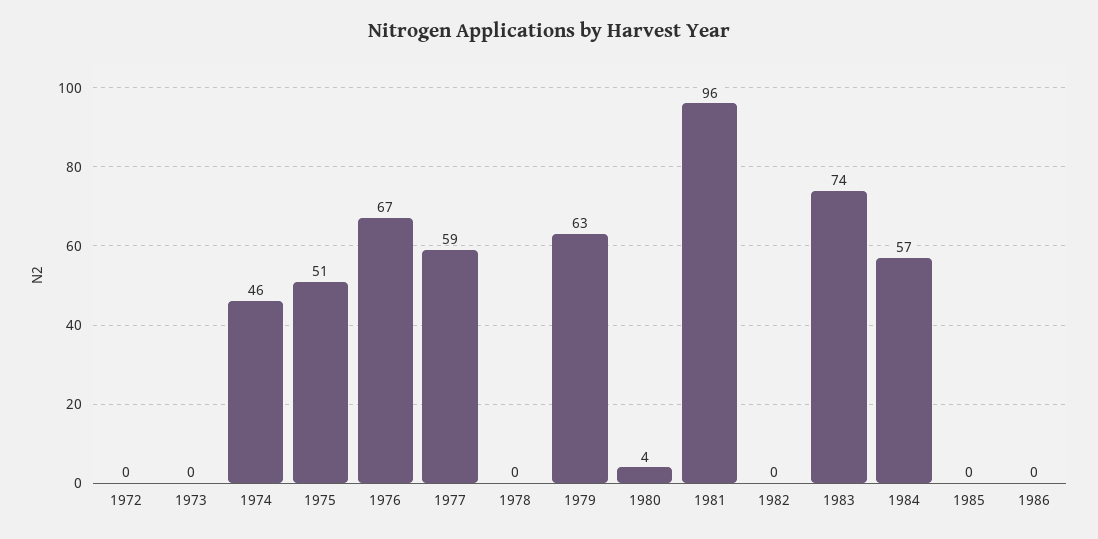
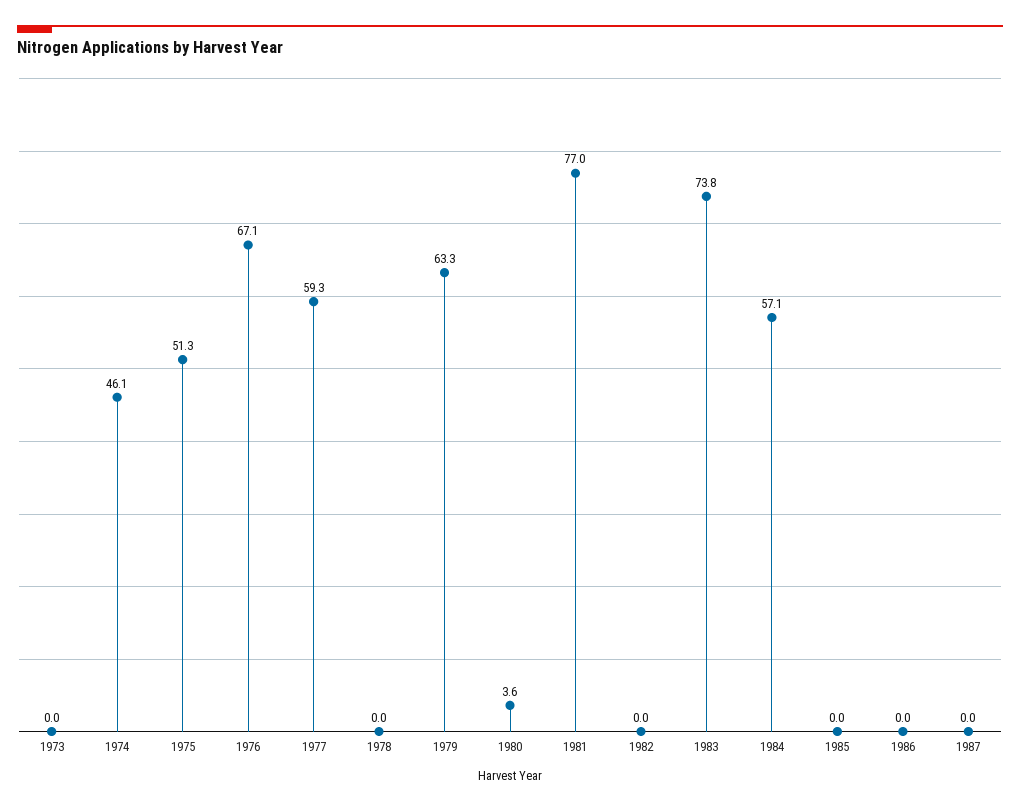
1972: 0 -> none
1981: 96 -> 77
1987: none -> 0

